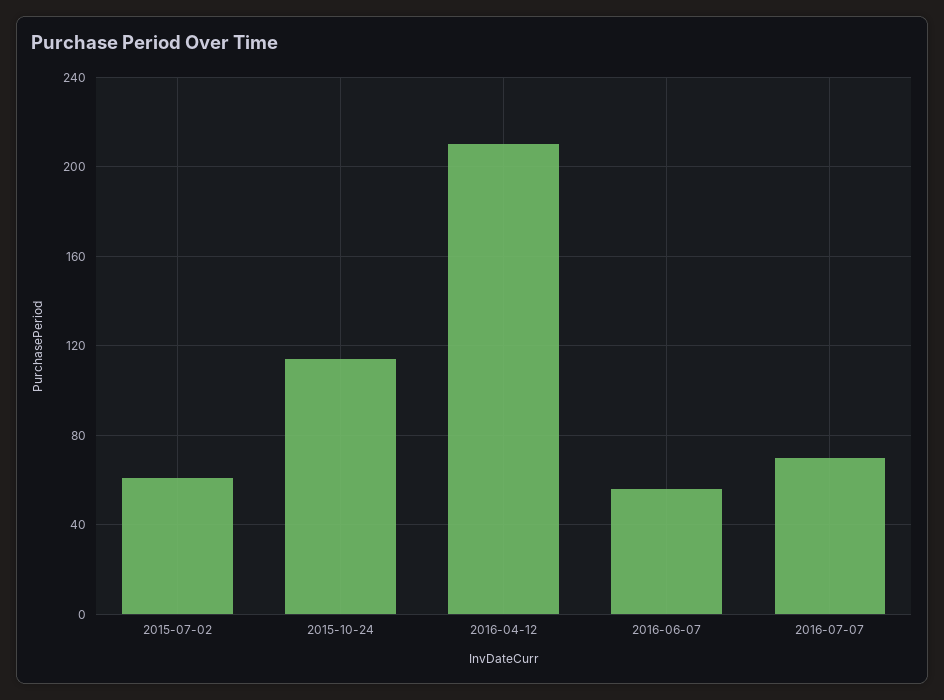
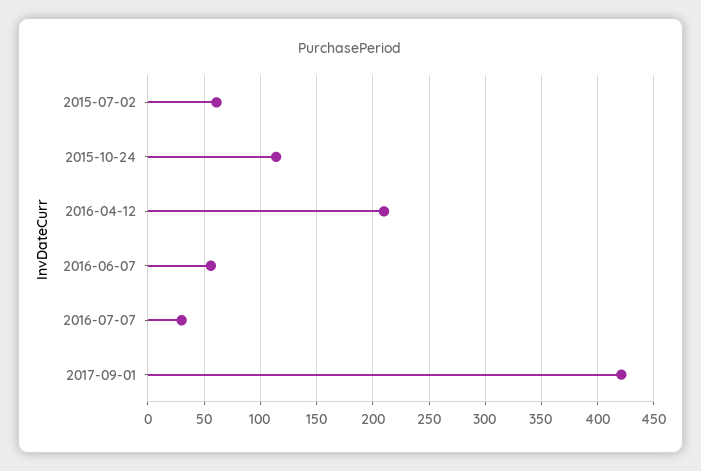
2016-07-07: 70 -> 30
2017-09-01: none -> 420

